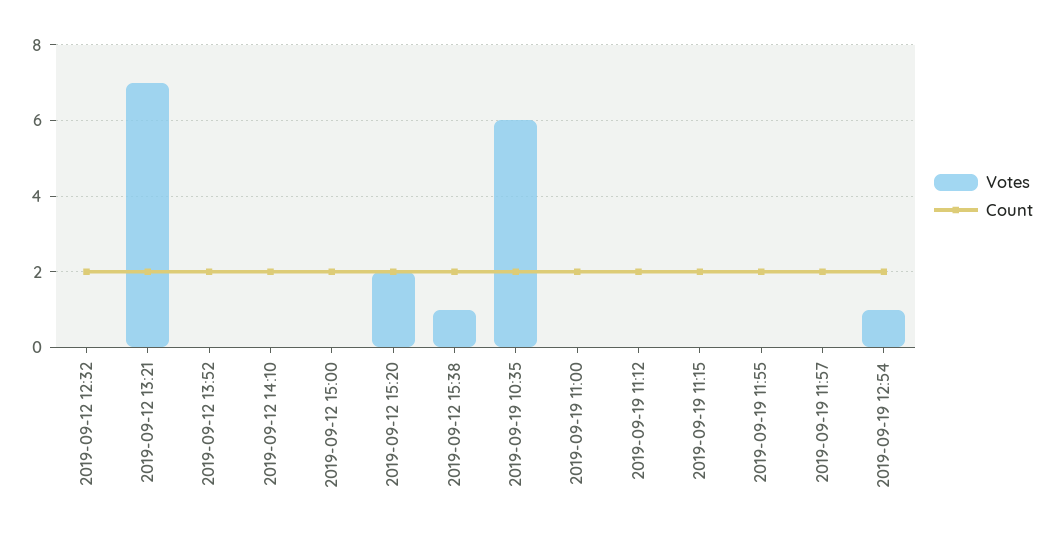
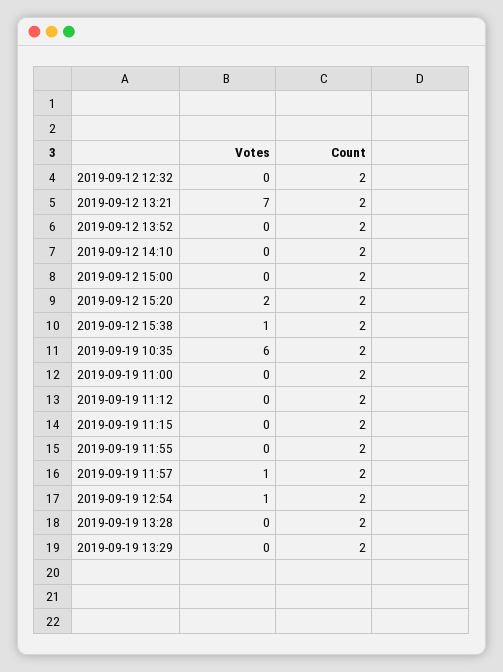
Votes, 2019-09-19 11:57: 0 -> 1
Votes, 2019-09-19 13:28: none -> 0
Count, 2019-09-19 13:28: none -> 2
Votes, 2019-09-19 13:29: none -> 0
Count, 2019-09-19 13:29: none -> 2

